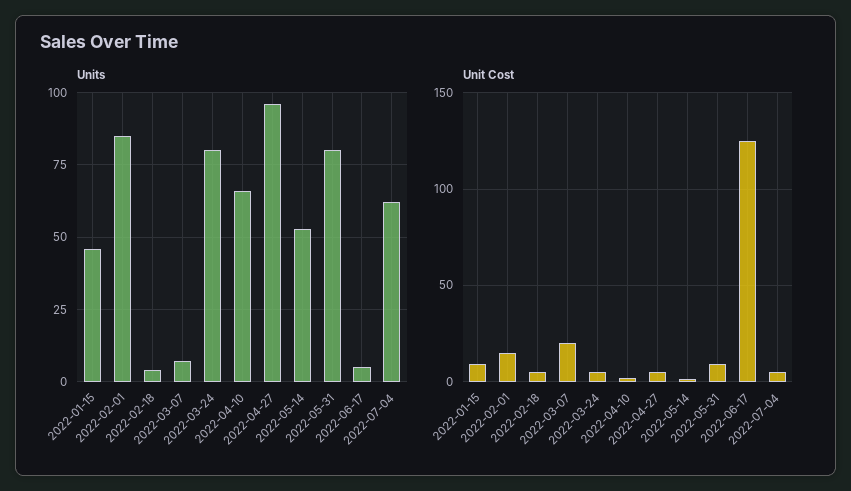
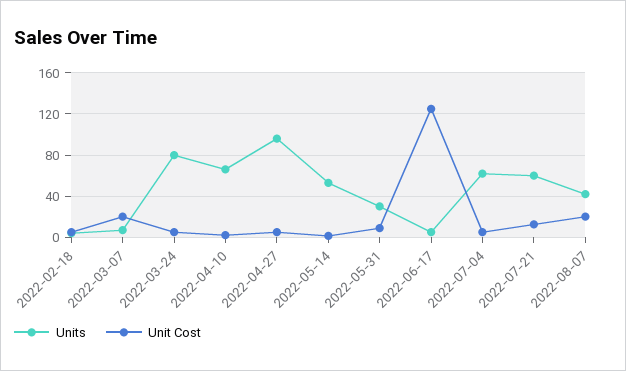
Units, 2022-01-15: 45 -> none
Units, 2022-02-01: 85 -> none
Units, 2022-05-31: 80 -> 30
Unit Cost, 2022-01-15: 10 -> none
Unit Cost, 2022-02-01: 15 -> none
Units, 2022-07-21: none -> 60
Unit Cost, 2022-07-21: none -> 10
Units, 2022-08-07: none -> 40
Unit Cost, 2022-08-07: none -> 20

